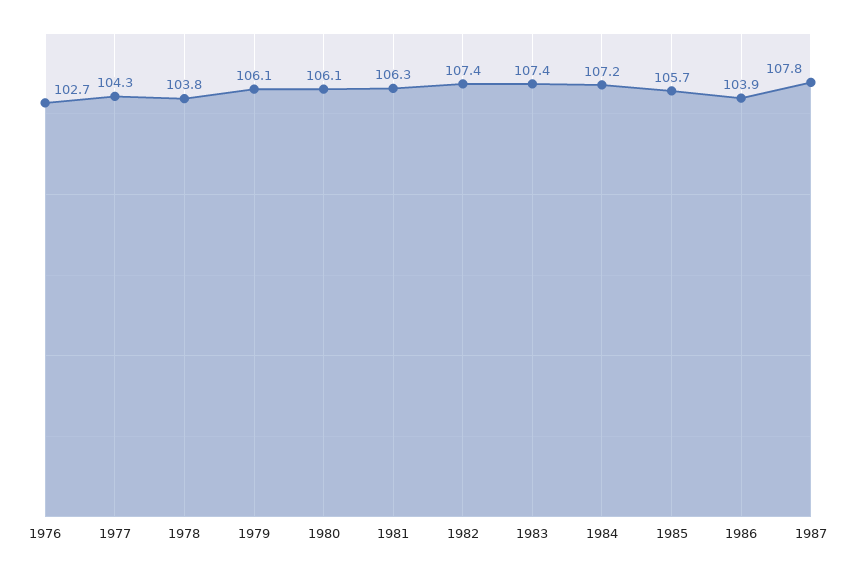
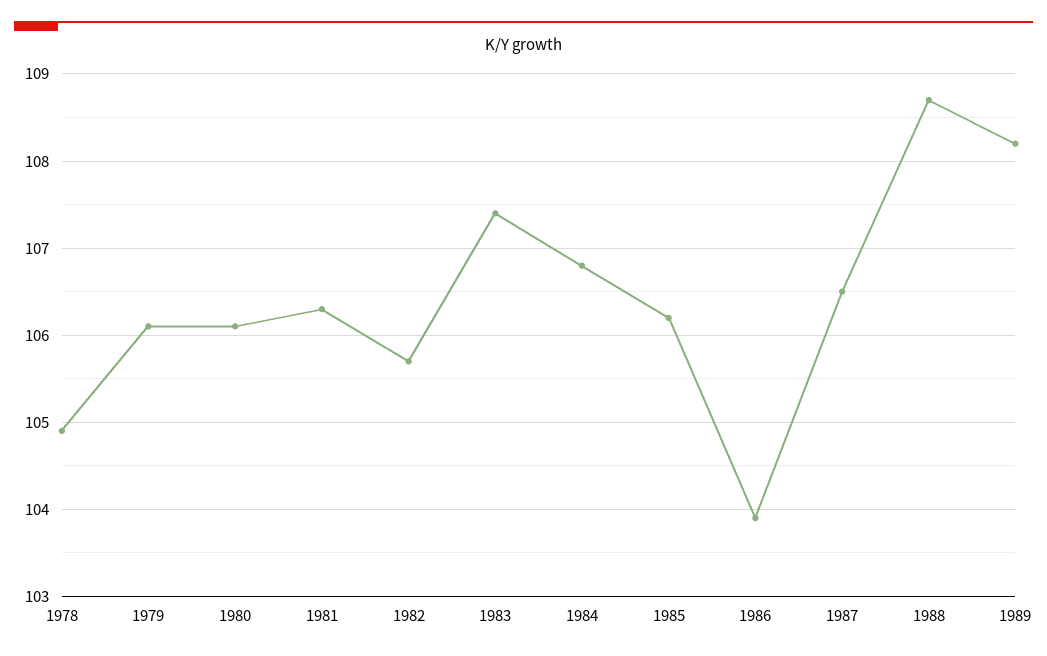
1976: 102.7 -> none
1977: 104.3 -> none
1978: 103.8 -> 104.9
1982: 107.4 -> 105.7
1984: 107.2 -> 106.8
1985: 105.7 -> 106.2
1987: 107.8 -> 106.5
1988: none -> 108.7
1989: none -> 108.2

